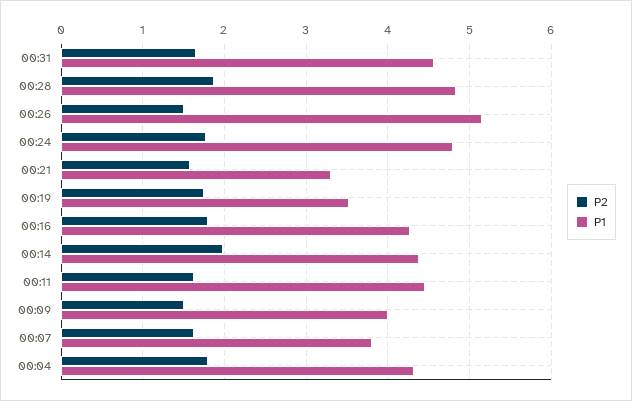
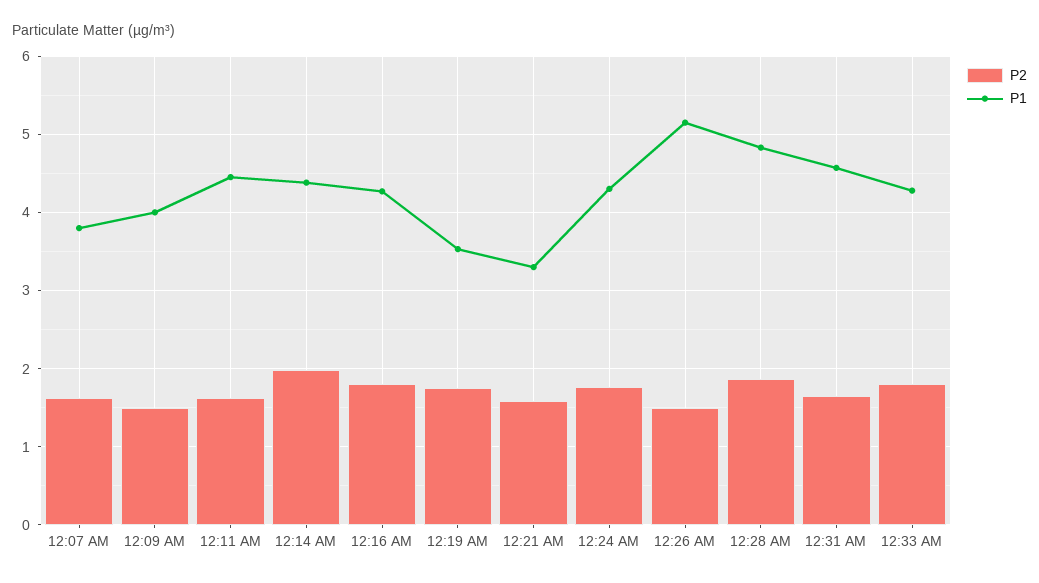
P1, 00:24: 4.8 -> 4.3
P2, 00:04: 1.8 -> none
P1, 00:04: 4.3 -> none
P2, 12:33 AM: none -> 1.8
P1, 12:33 AM: none -> 4.3

